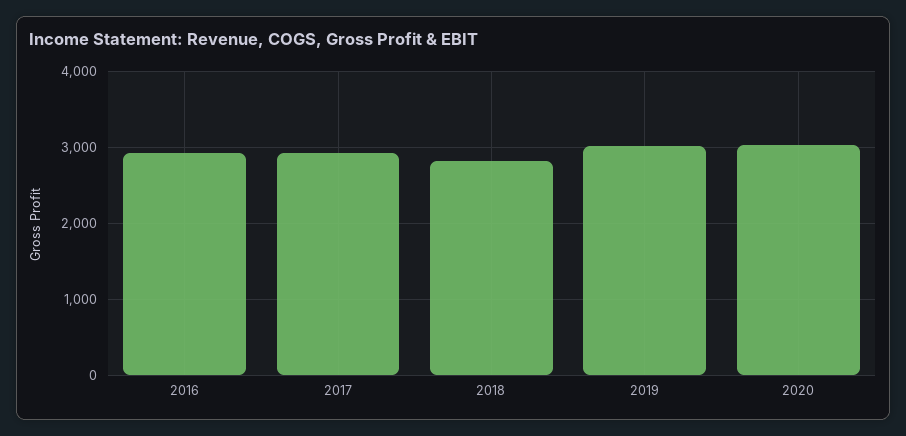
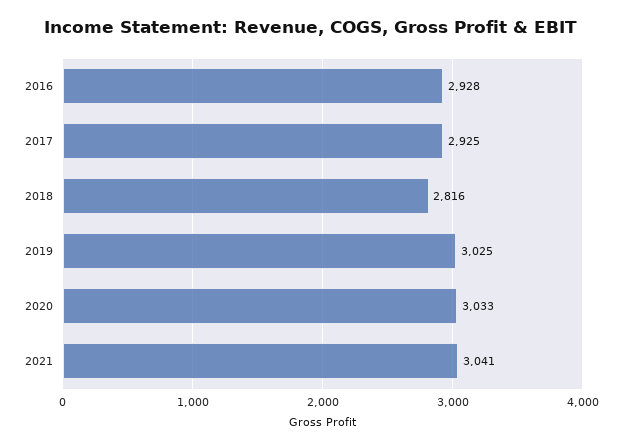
2021: none -> 3041

